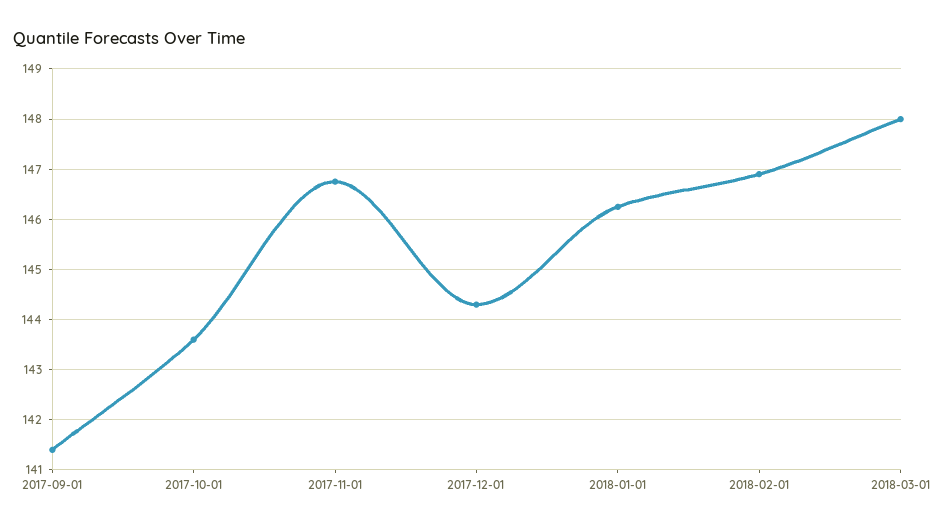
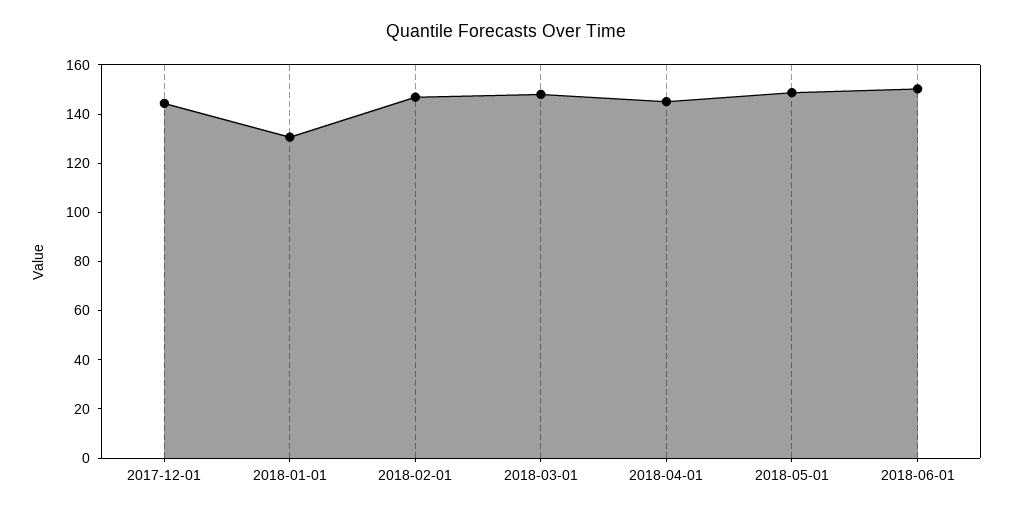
2017-09-01: 141.4 -> none
2017-10-01: 143.6 -> none
2017-11-01: 146.8 -> none
2018-01-01: 146.2 -> 130
2018-04-01: none -> 145
2018-05-01: none -> 150
2018-06-01: none -> 150

